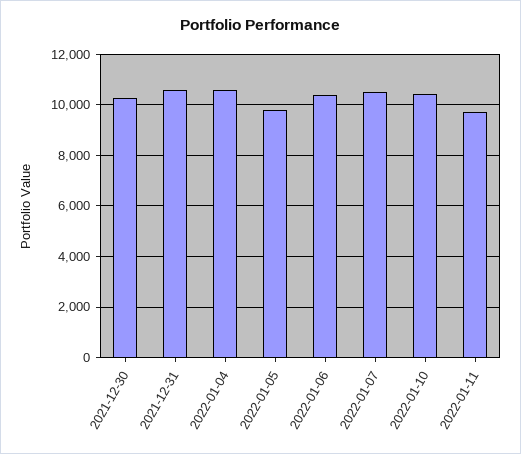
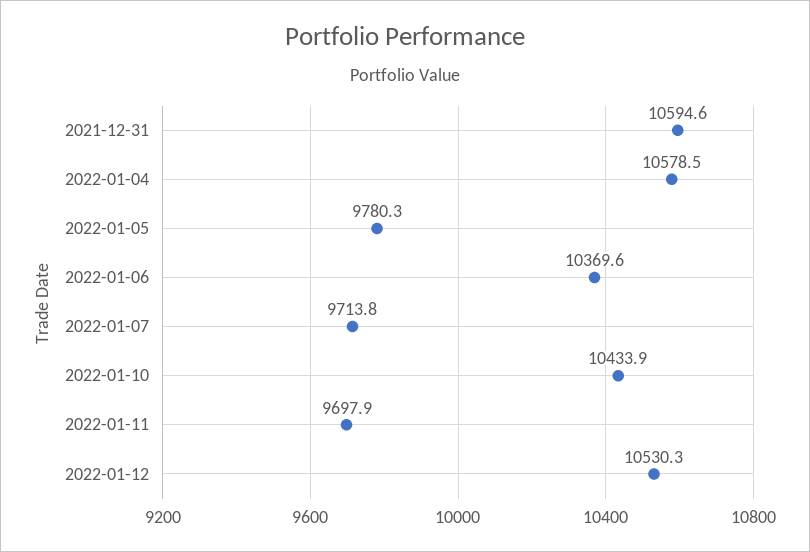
2021-12-30: 10250 -> none
2022-01-07: 10500 -> 9713.8
2022-01-12: none -> 10530.3

